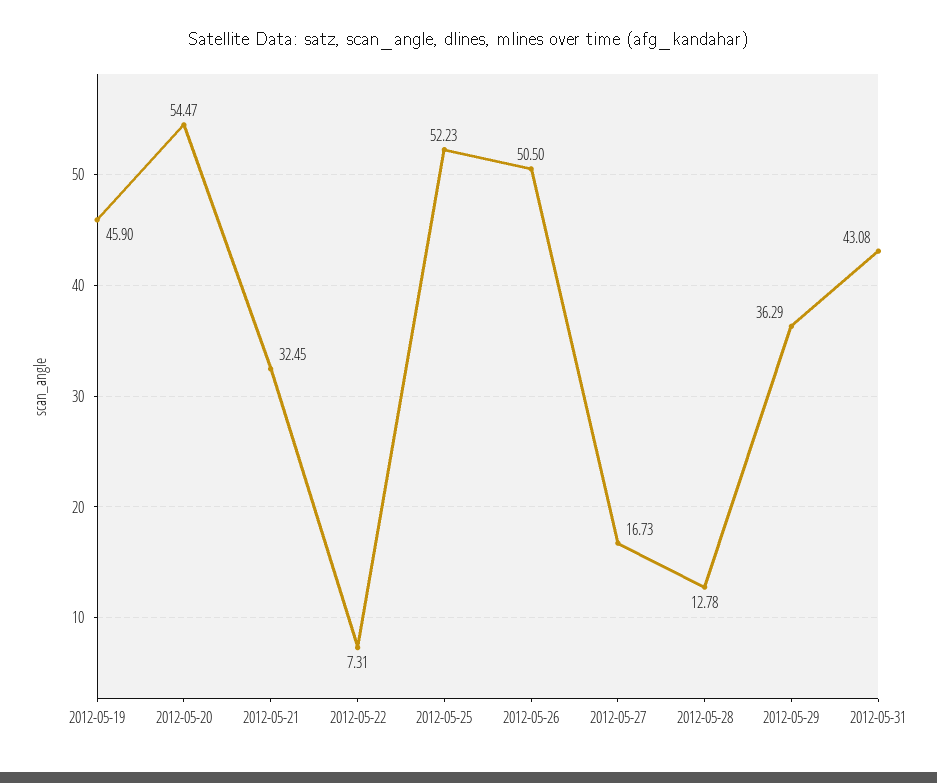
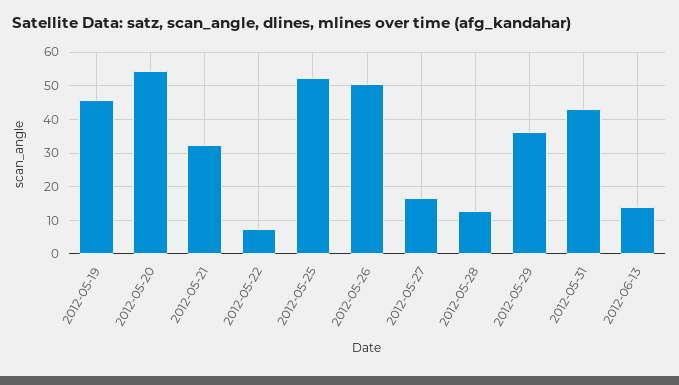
2012-06-13: none -> 14

